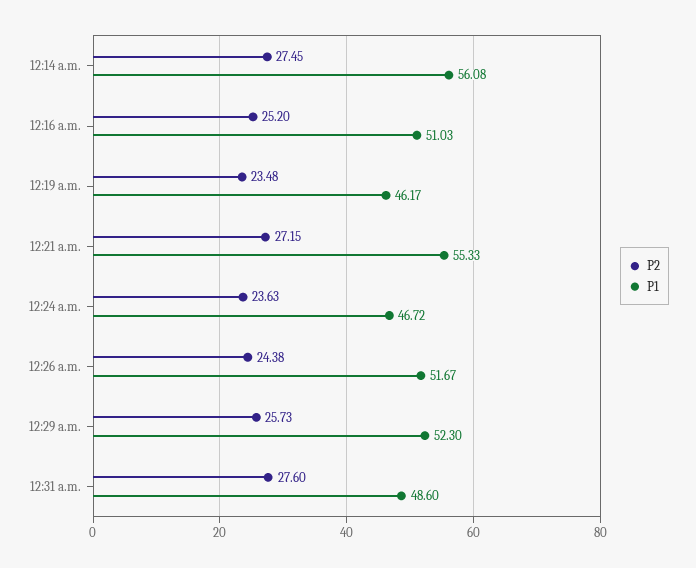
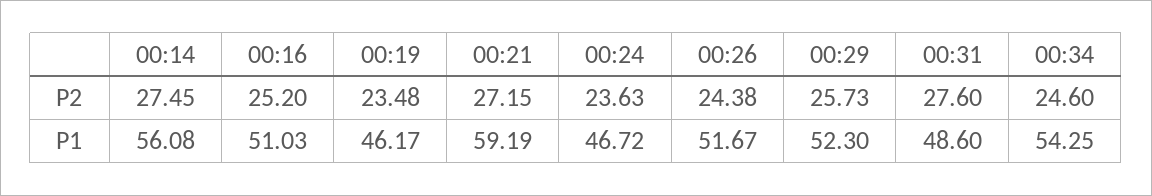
P1, 12:21 a.m.: 55.33 -> 59.19
P2, 00:34: none -> 24.6
P1, 00:34: none -> 54.25

